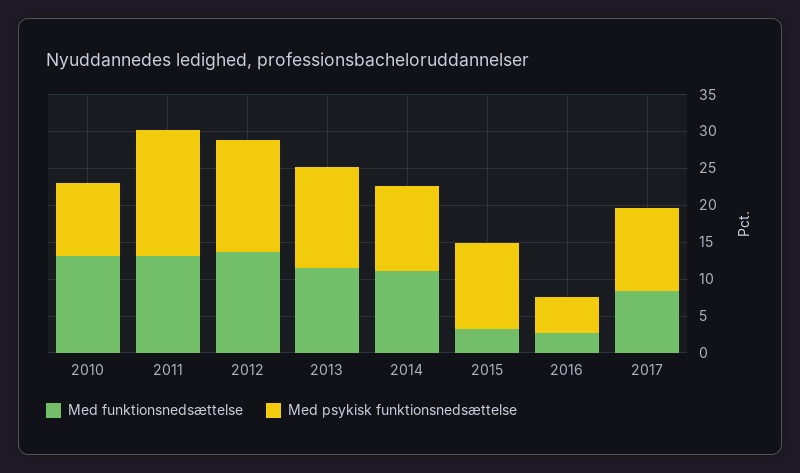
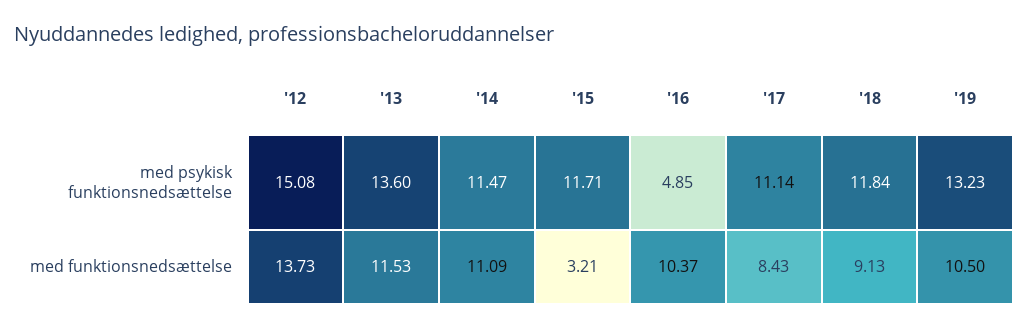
Med funktionsnedsættelse, 2010: 12.5 -> none
Med psykisk funktionsnedsættelse, 2010: 10 -> none
Med funktionsnedsættelse, 2011: 12.5 -> none
Med psykisk funktionsnedsættelse, 2011: 17.5 -> none
Med funktionsnedsættelse, 2016: 2.5 -> 10.37
Med psykisk funktionsnedsættelse, '18: none -> 11.84
Med psykisk funktionsnedsættelse, '19: none -> 13.23
Med funktionsnedsættelse, '18: none -> 9.13
Med funktionsnedsættelse, '19: none -> 10.5

